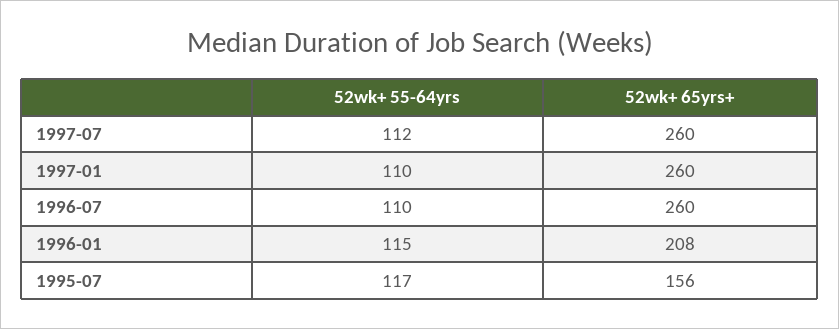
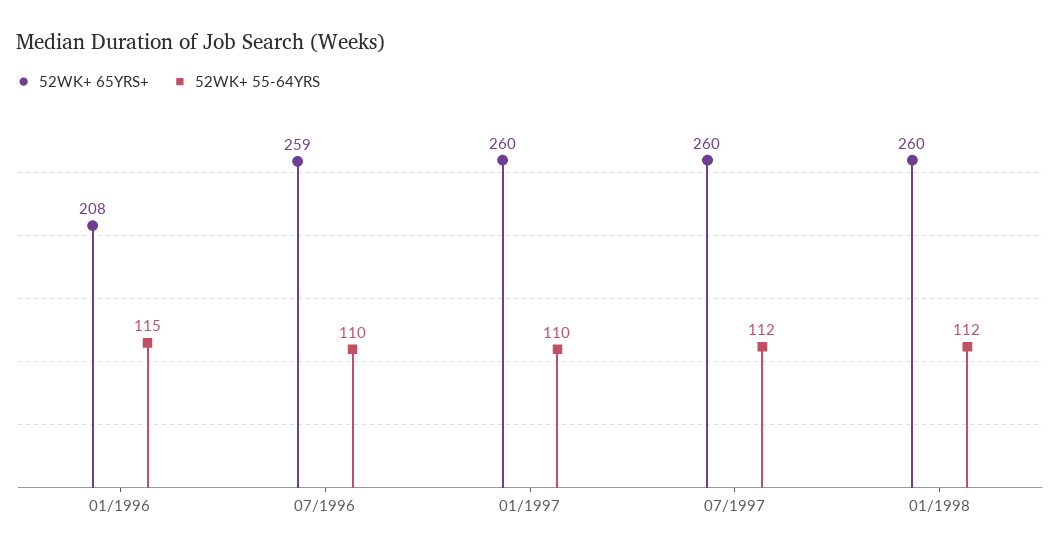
52wk+ 65yrs+, 1996-07: 260 -> 259
52wk+ 55-64yrs, 1995-07: 117 -> none
52wk+ 65yrs+, 1995-07: 156 -> none
52wk+ 65yrs+, 01/1998: none -> 260
52wk+ 55-64yrs, 01/1998: none -> 112

